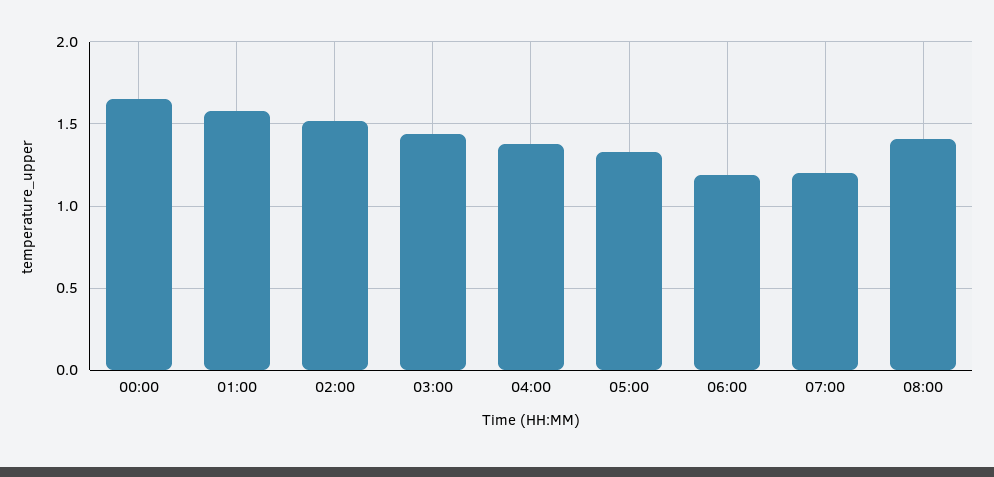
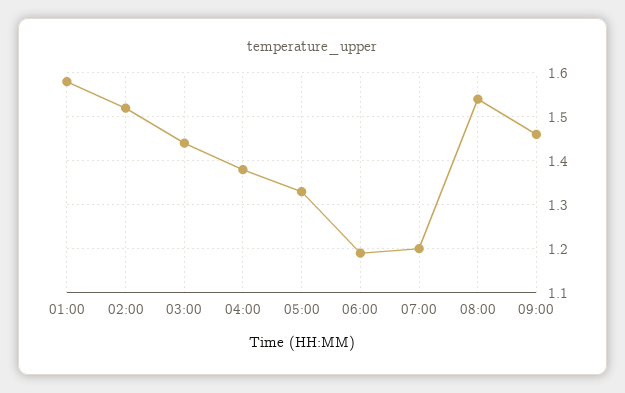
00:00: 1.65 -> none
08:00: 1.4 -> 1.55
09:00: none -> 1.45

